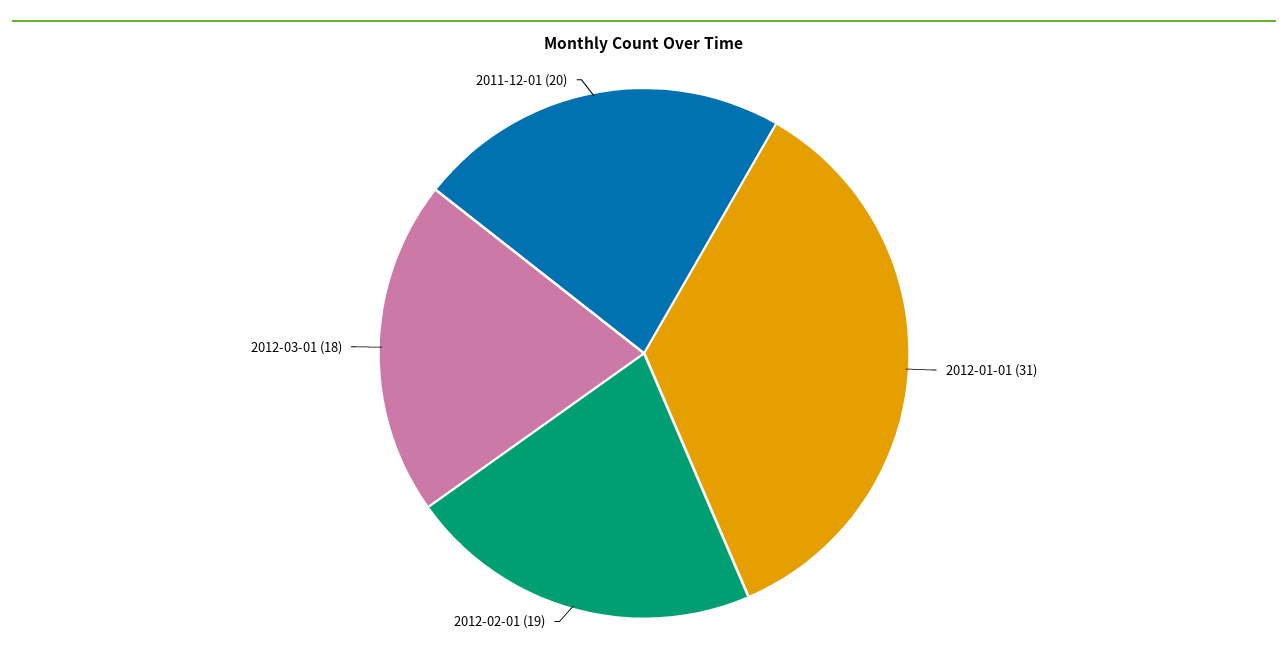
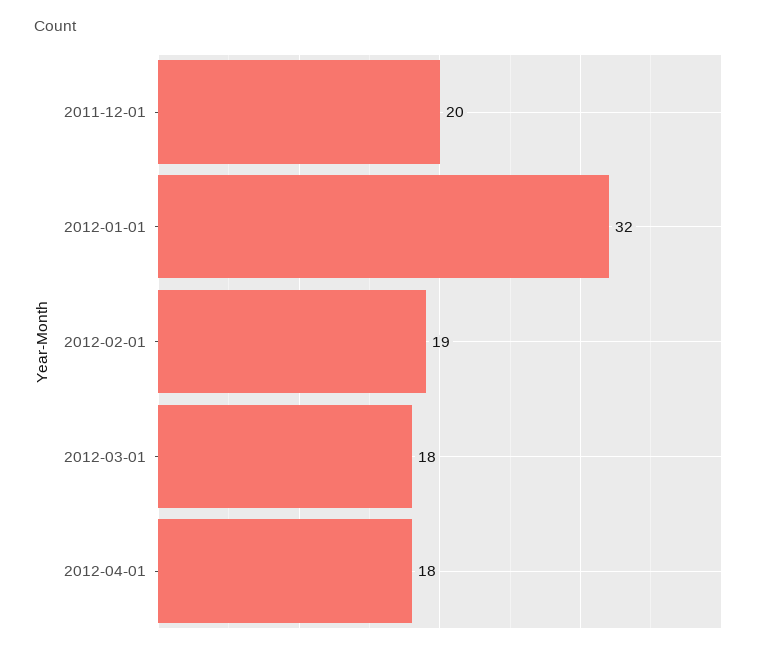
2012-01-01: 31 -> 32
2012-04-01: none -> 18

